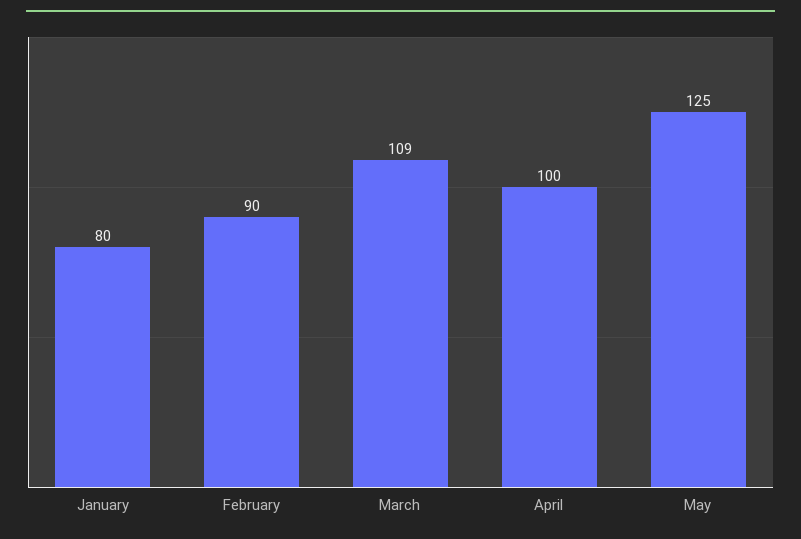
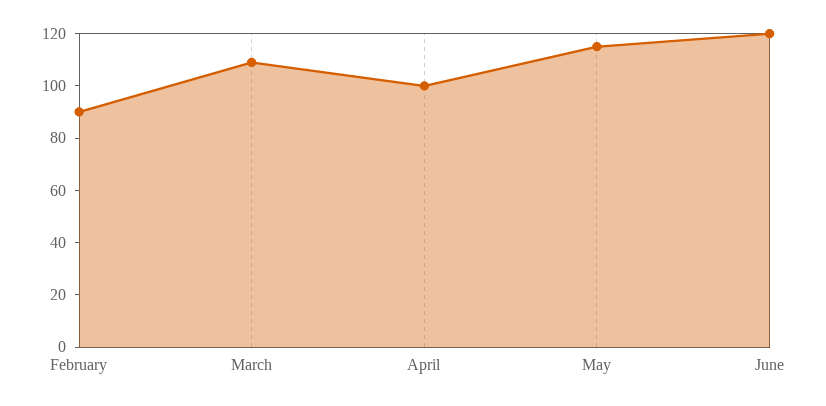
January: 80 -> none
May: 125 -> 115
June: none -> 120

